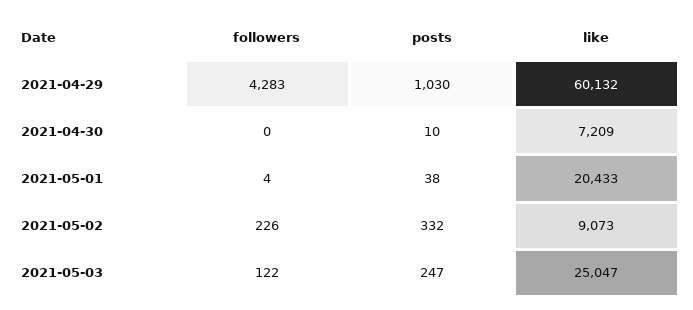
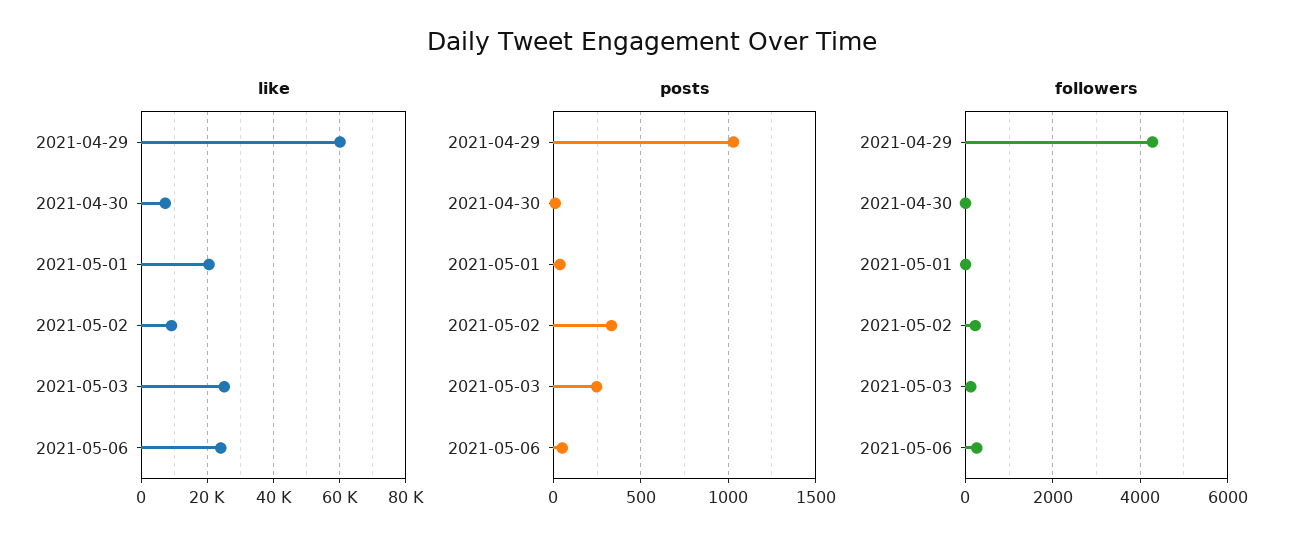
like, 2021-05-06: none -> 24000
posts, 2021-05-06: none -> 50
followers, 2021-05-06: none -> 200

